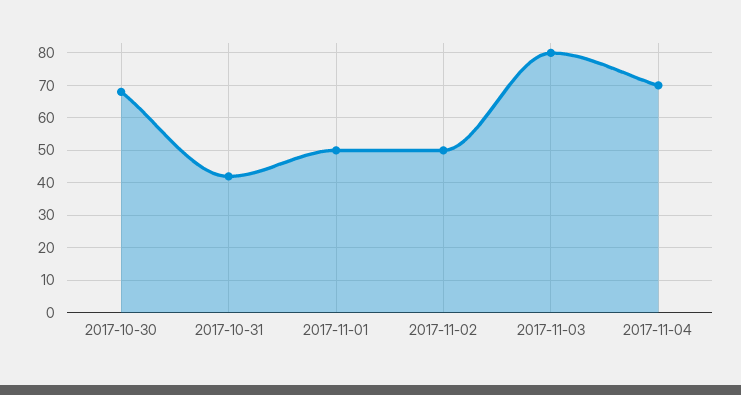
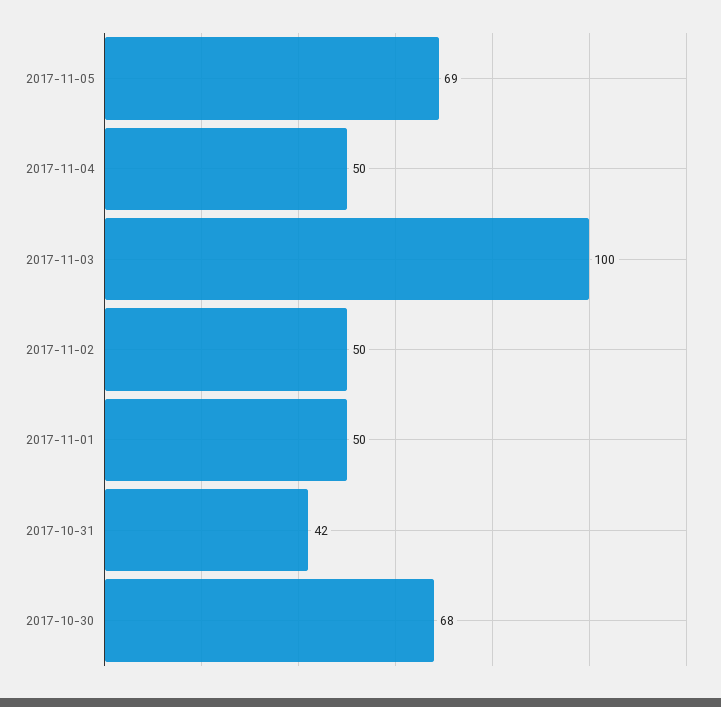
2017-11-03: 80 -> 100
2017-11-04: 70 -> 50
2017-11-05: none -> 69

